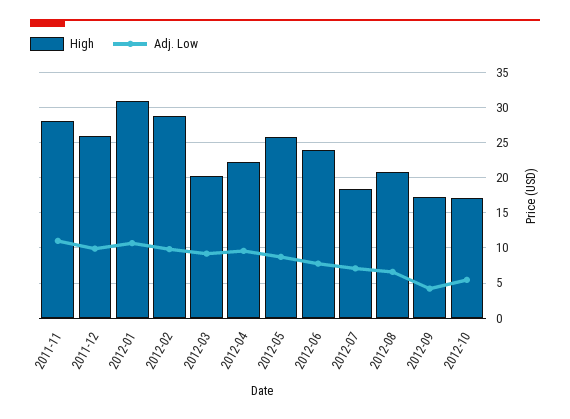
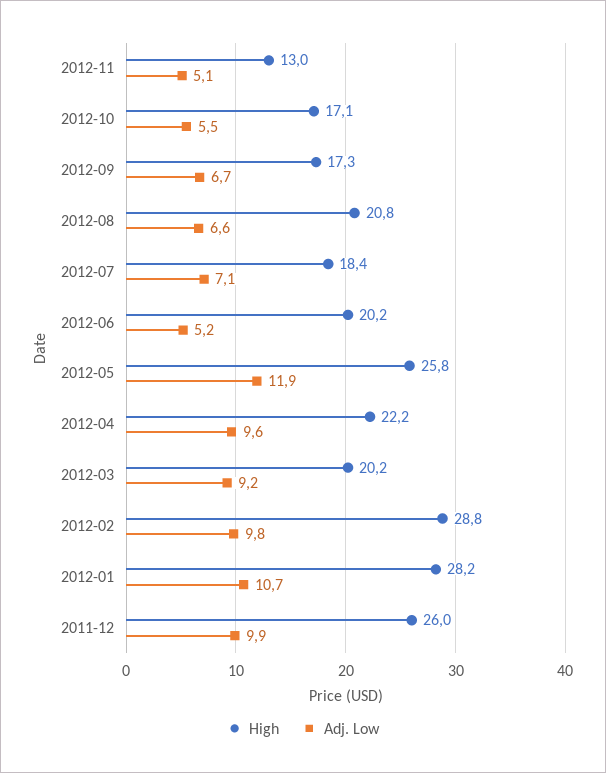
High, 2011-11: 28 -> none
Adj. Low, 2011-11: 11 -> none
High, 2012-01: 31 -> 28.2
Adj. Low, 2012-05: 9 -> 11.9
High, 2012-06: 24 -> 20.2
Adj. Low, 2012-06: 8 -> 5.2
Adj. Low, 2012-09: 4 -> 6.7
High, 2012-11: none -> 13
Adj. Low, 2012-11: none -> 5.1

